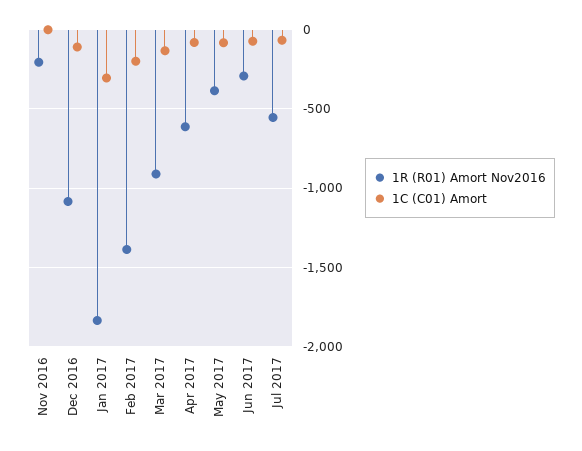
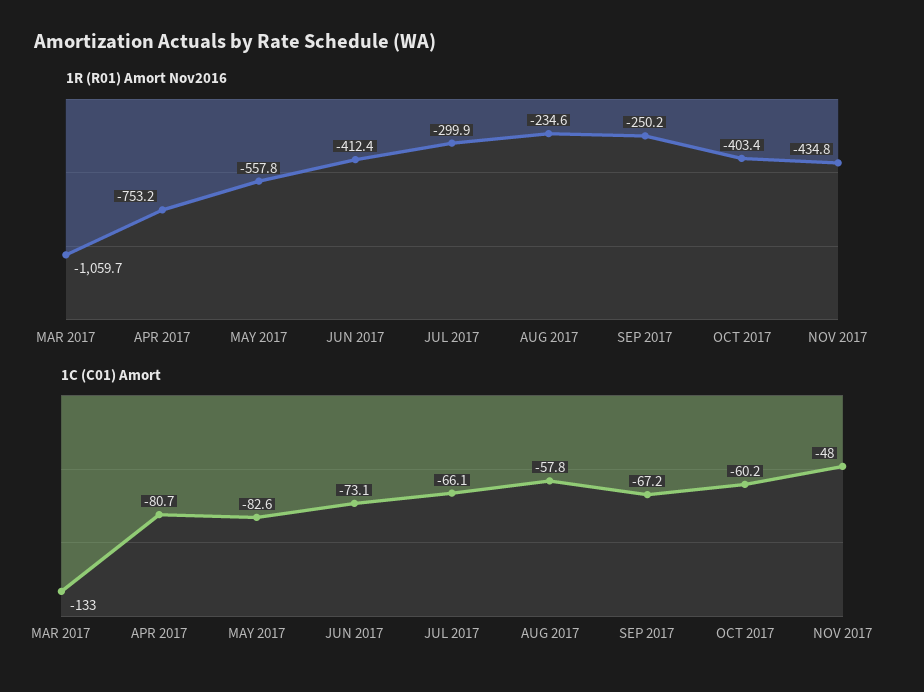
1R (R01) Amort Nov2016, Nov 2016: -200 -> none
1C (C01) Amort, Nov 2016: 0 -> none
1R (R01) Amort Nov2016, Dec 2016: -1100 -> none
1C (C01) Amort, Dec 2016: -100 -> none
1R (R01) Amort Nov2016, Jan 2017: -1850 -> none
1C (C01) Amort, Jan 2017: -300 -> none
1R (R01) Amort Nov2016, Feb 2017: -1400 -> none
1C (C01) Amort, Feb 2017: -200 -> none
1R (R01) Amort Nov2016, Mar 2017: -900 -> -1059.7
1R (R01) Amort Nov2016, Apr 2017: -600 -> -753.2
1R (R01) Amort Nov2016, May 2017: -400 -> -557.8
1R (R01) Amort Nov2016, Jun 2017: -300 -> -412.4
1R (R01) Amort Nov2016, Jul 2017: -550 -> -299.9
1R (R01) Amort Nov2016, AUG 2017: none -> -234.6
1R (R01) Amort Nov2016, SEP 2017: none -> -250.2
1R (R01) Amort Nov2016, OCT 2017: none -> -403.4
1R (R01) Amort Nov2016, NOV 2017: none -> -434.8
1C (C01) Amort, AUG 2017: none -> -57.8
1C (C01) Amort, SEP 2017: none -> -67.2
1C (C01) Amort, OCT 2017: none -> -60.2
1C (C01) Amort, NOV 2017: none -> -48

